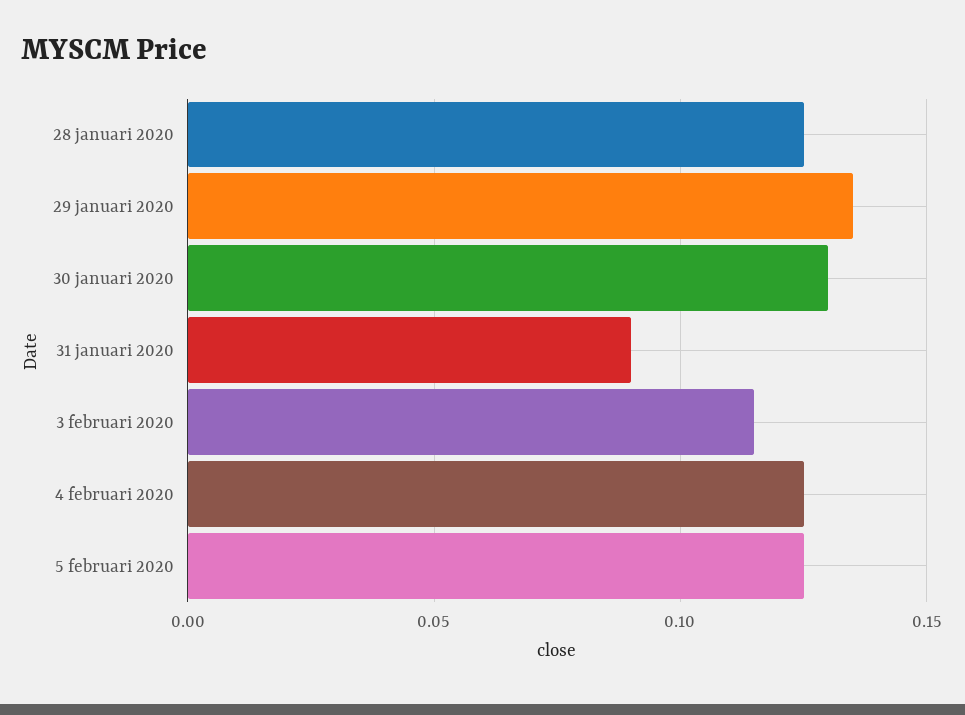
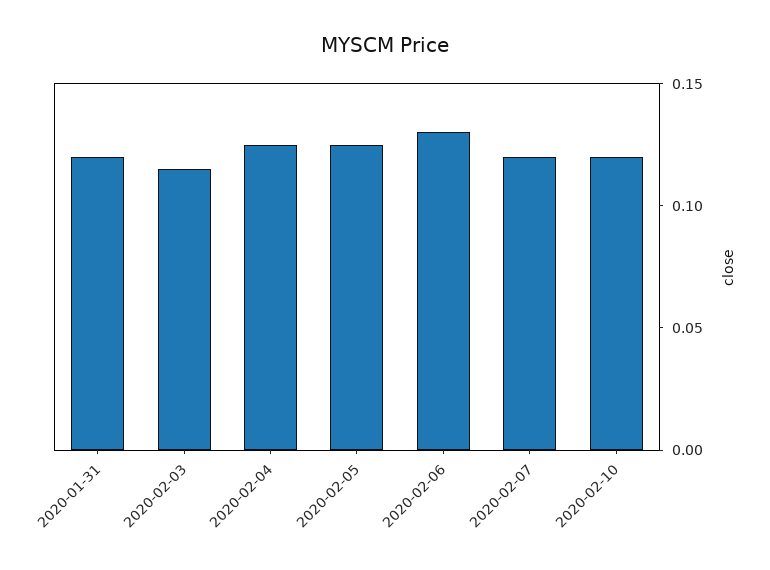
28 januari 2020: 0.125 -> none
29 januari 2020: 0.135 -> none
30 januari 2020: 0.13 -> none
31 januari 2020: 0.09 -> 0.12
2020-02-06: none -> 0.13
2020-02-07: none -> 0.12
2020-02-10: none -> 0.12

